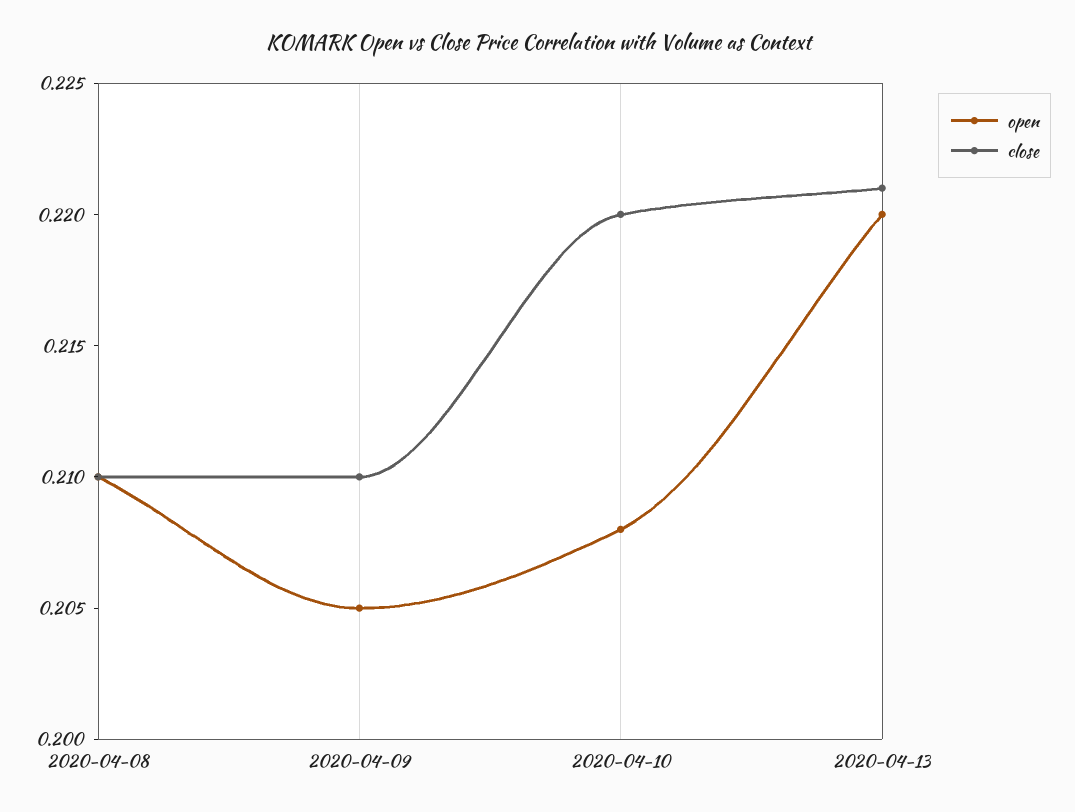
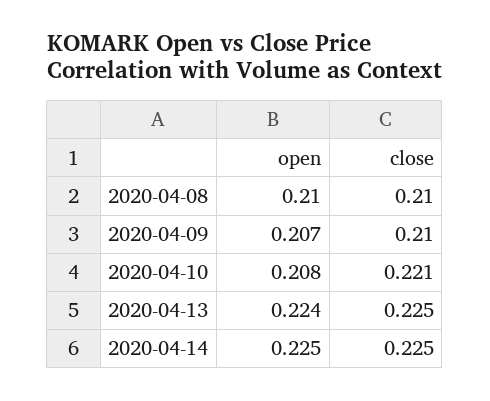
open, 2020-04-09: 0.205 -> 0.207
close, 2020-04-10: 0.22 -> 0.221
open, 2020-04-13: 0.22 -> 0.224
close, 2020-04-13: 0.221 -> 0.225
open, 2020-04-14: none -> 0.225
close, 2020-04-14: none -> 0.225

